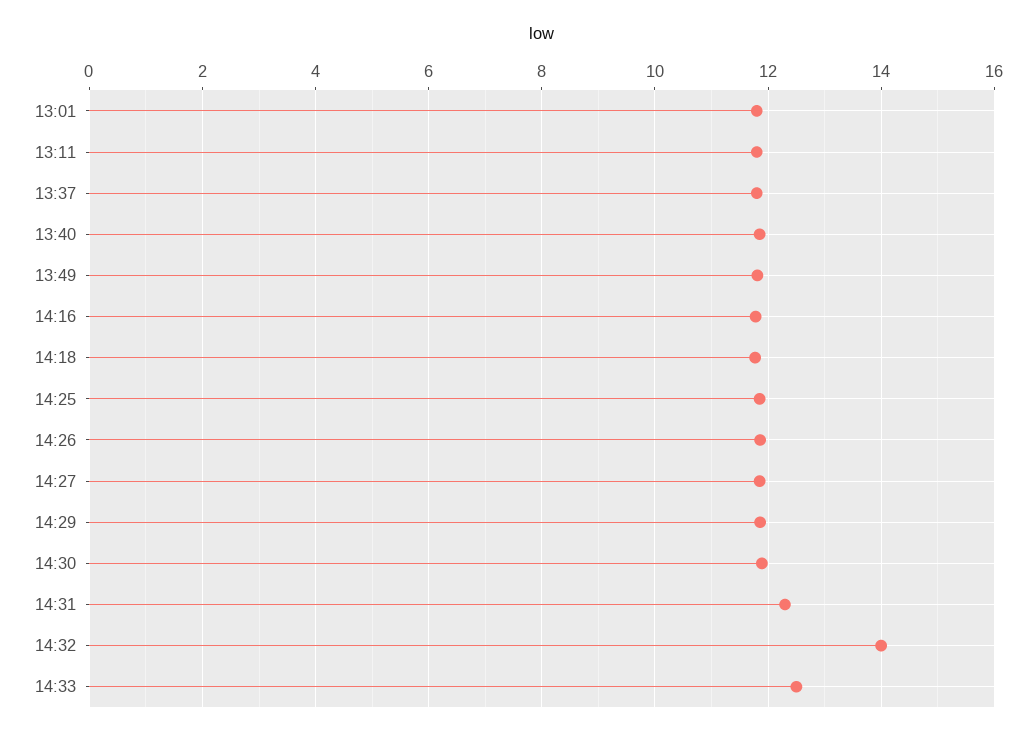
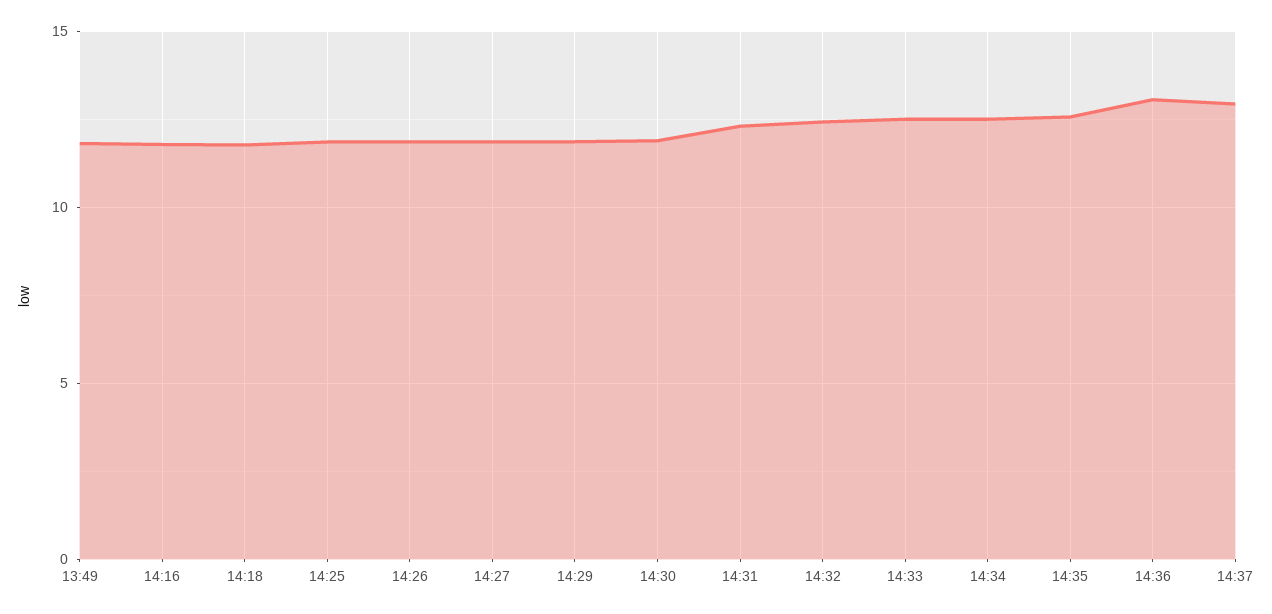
13:01: 11.8 -> none
13:11: 11.8 -> none
13:37: 11.8 -> none
13:40: 11.8 -> none
14:32: 14 -> 12.5
14:34: none -> 12.5
14:35: none -> 12.5
14:36: none -> 13
14:37: none -> 13

